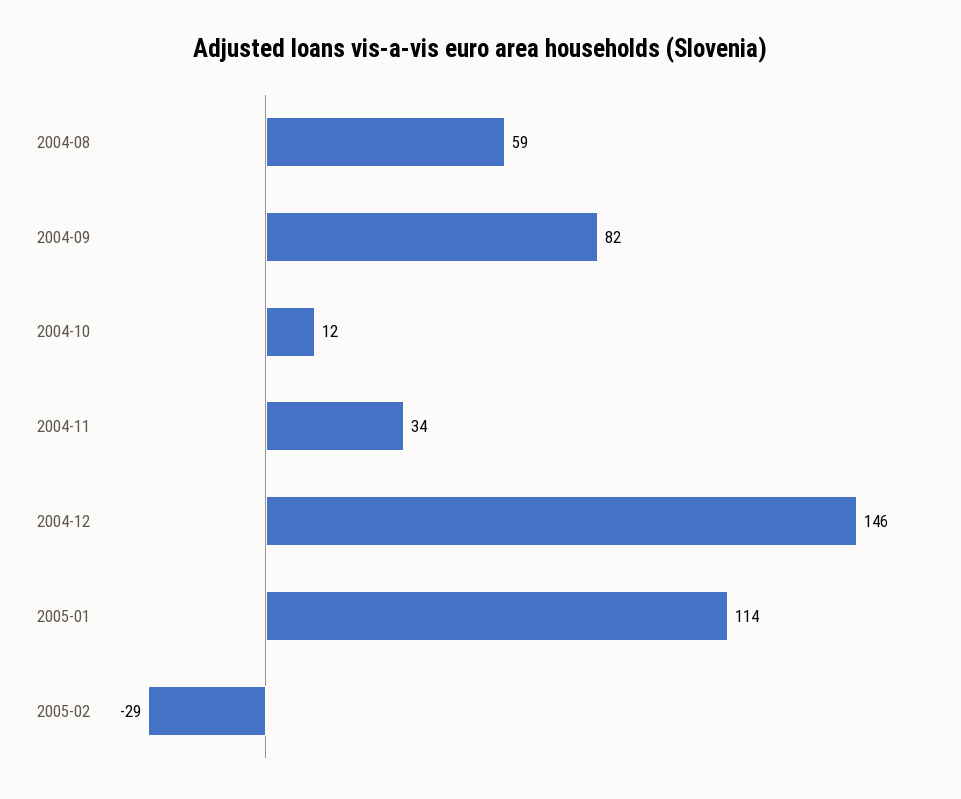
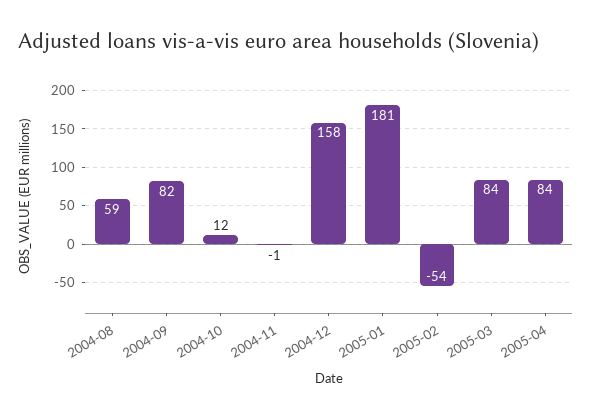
2004-11: 34 -> -1
2004-12: 146 -> 158
2005-01: 114 -> 181
2005-02: -29 -> -54
2005-03: none -> 84
2005-04: none -> 84

